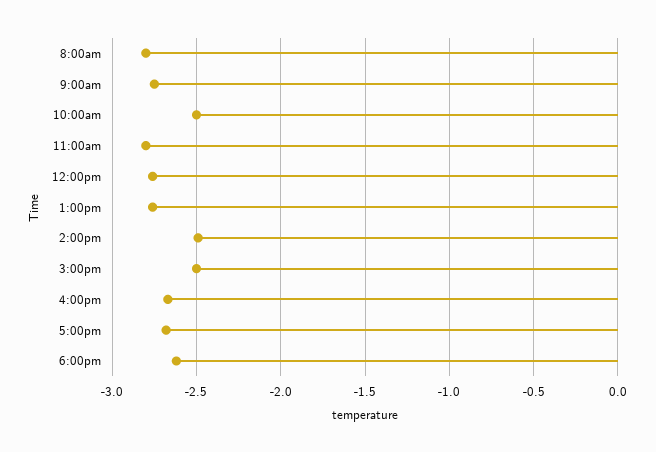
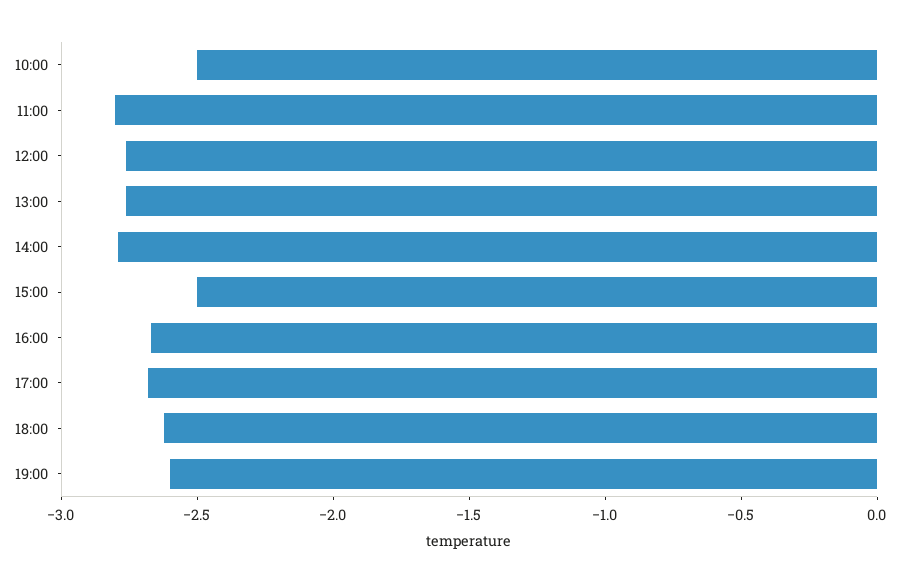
8:00am: -2.8 -> none
9:00am: -2.75 -> none
2:00pm: -2.5 -> -2.8
19:00: none -> -2.6

